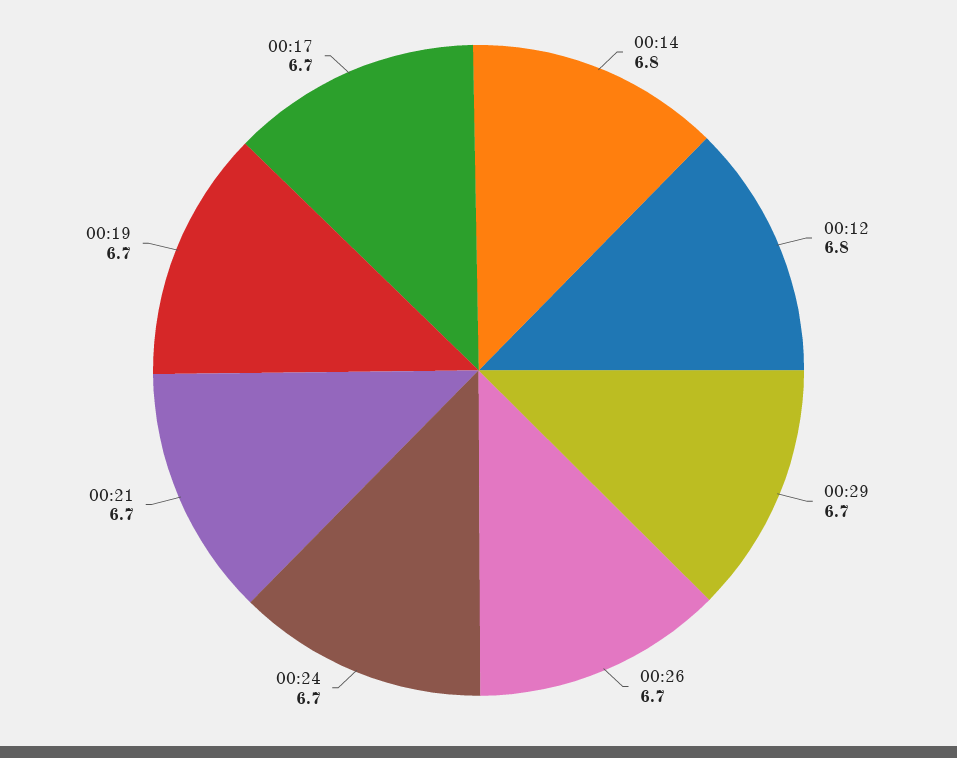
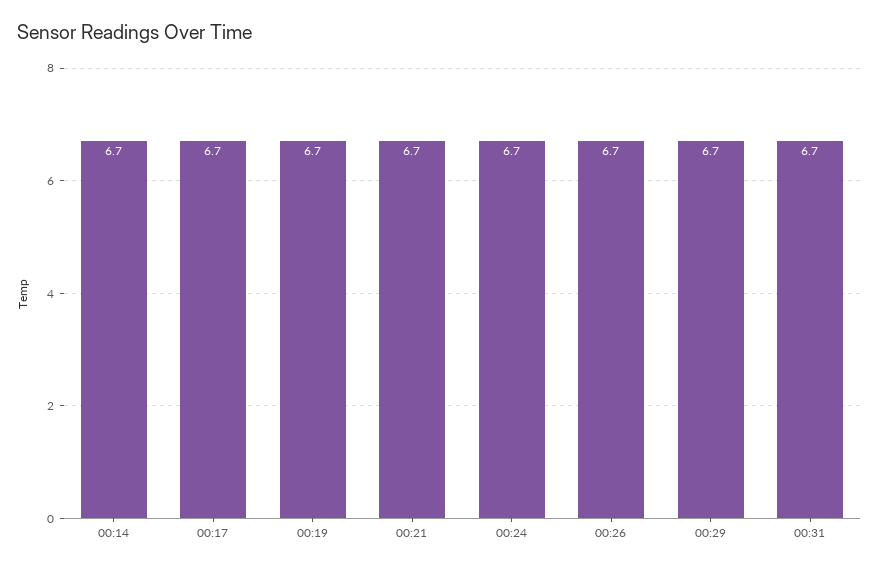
00:14: 6.8 -> 6.7
00:12: 6.8 -> none
00:31: none -> 6.7

